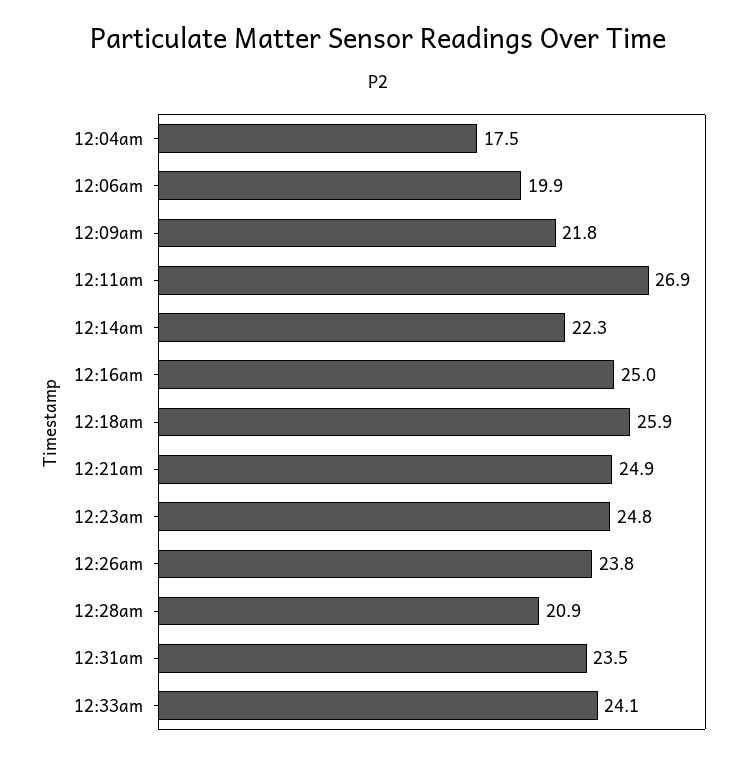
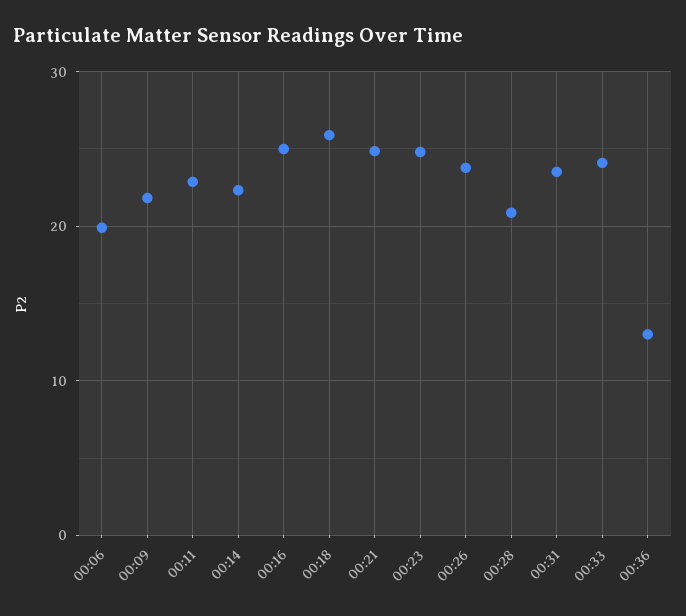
12:04am: 17.5 -> none
12:11am: 26.9 -> 23
00:36: none -> 13

